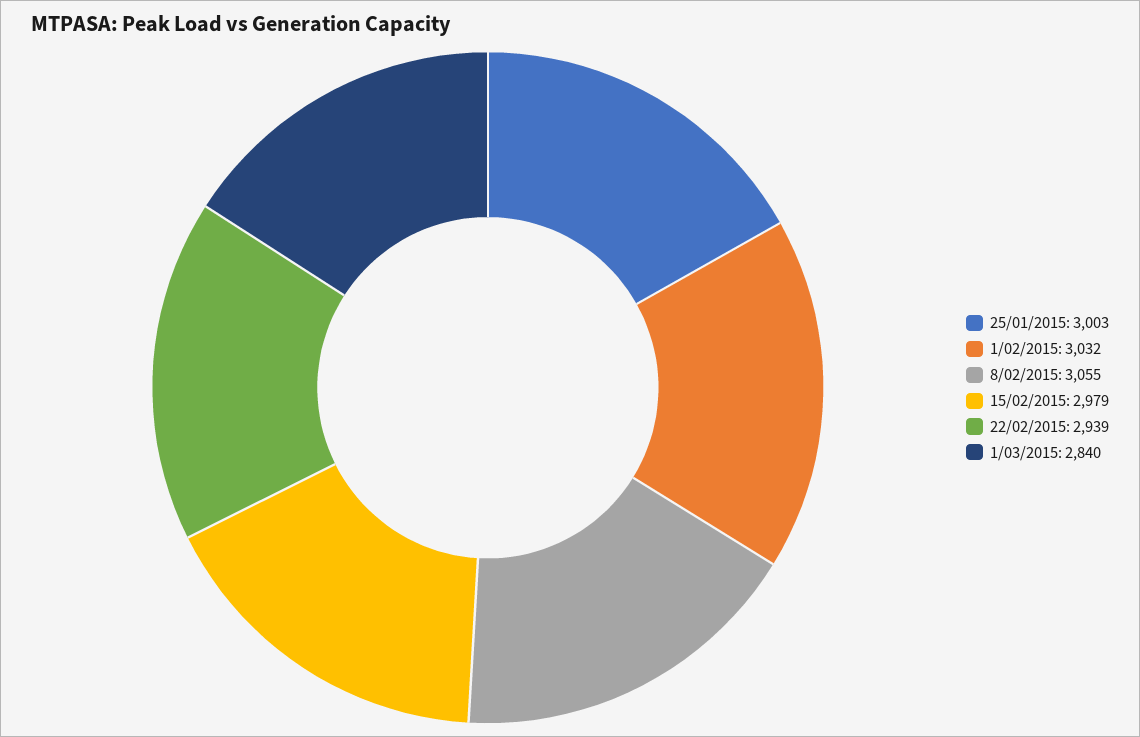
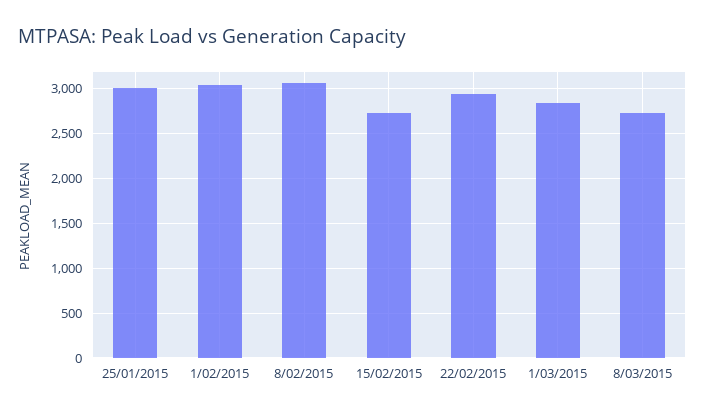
15/02/2015: 2979 -> 2700
8/03/2015: none -> 2700

